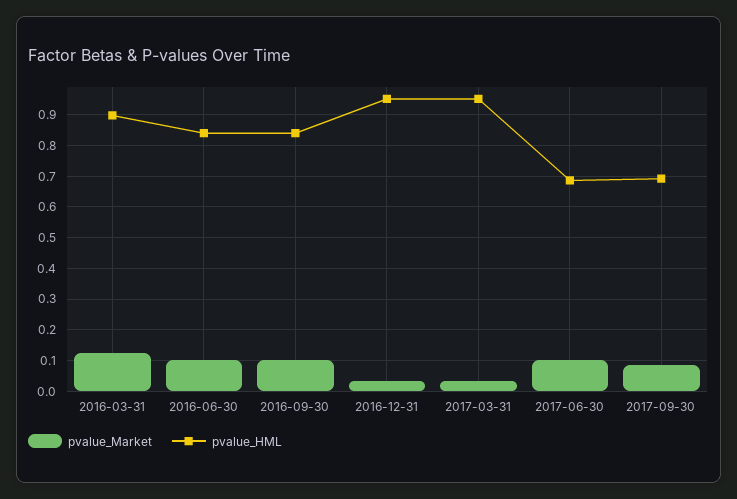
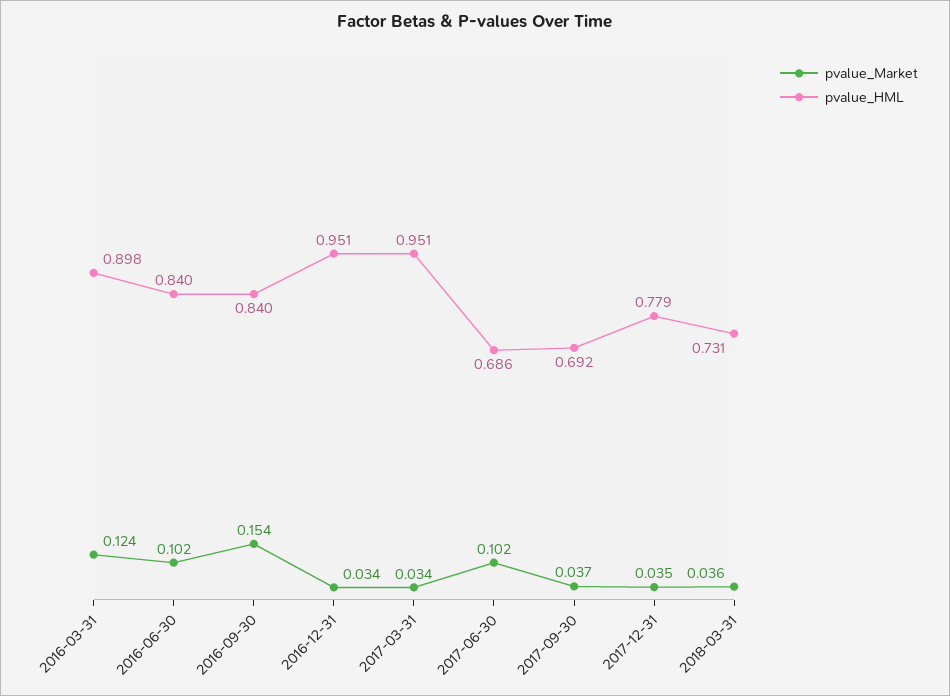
pvalue_Market, 2016-09-30: 0.1 -> 0.154
pvalue_Market, 2017-09-30: 0.08 -> 0.037
pvalue_Market, 2017-12-31: none -> 0.035
pvalue_HML, 2017-12-31: none -> 0.779
pvalue_Market, 2018-03-31: none -> 0.036
pvalue_HML, 2018-03-31: none -> 0.731

